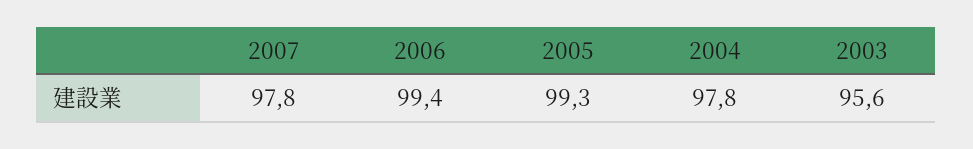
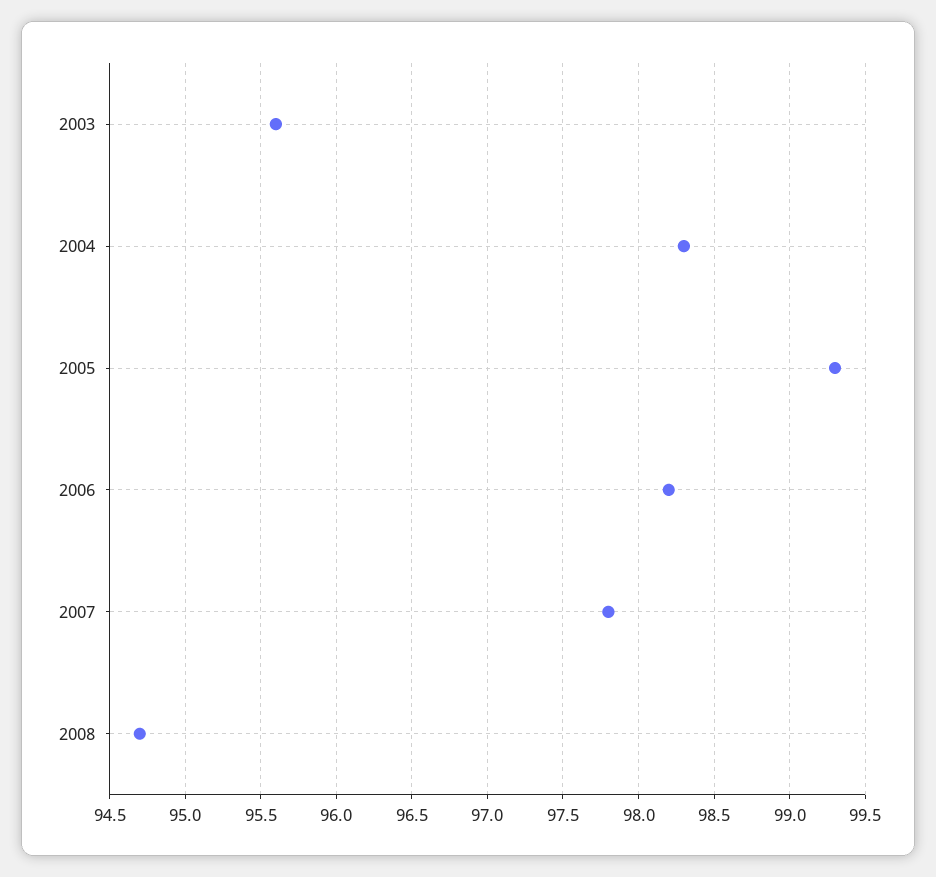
2006: 99.4 -> 98.2
2004: 97.8 -> 98.3
2008: none -> 94.7

